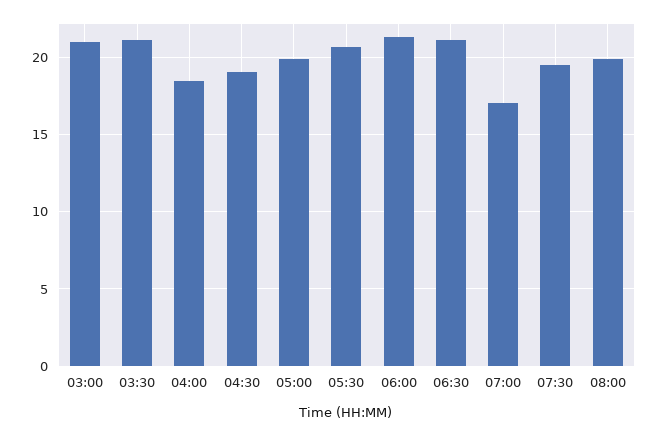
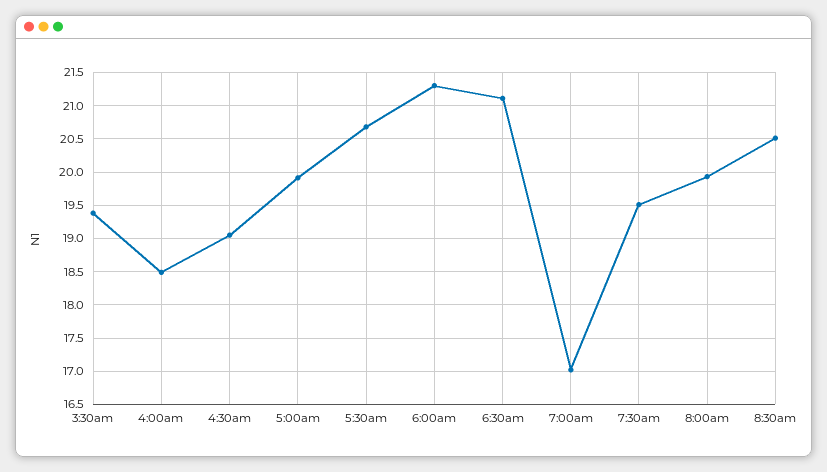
03:00: 21 -> none
03:30: 21 -> 19.4
8:30am: none -> 20.5

